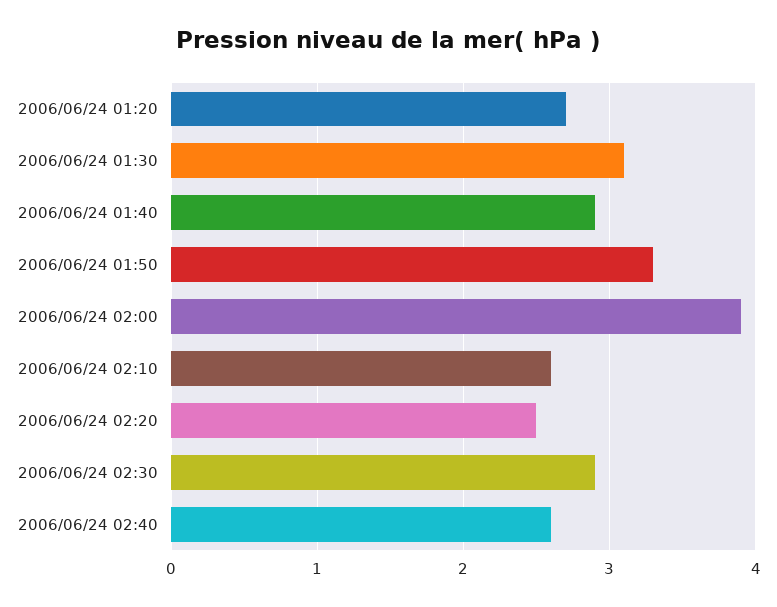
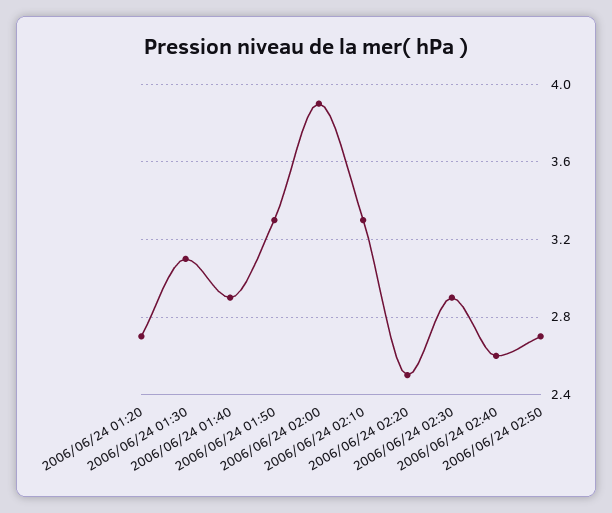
2006/06/24 02:10: 2.6 -> 3.3
2006/06/24 02:50: none -> 2.7

